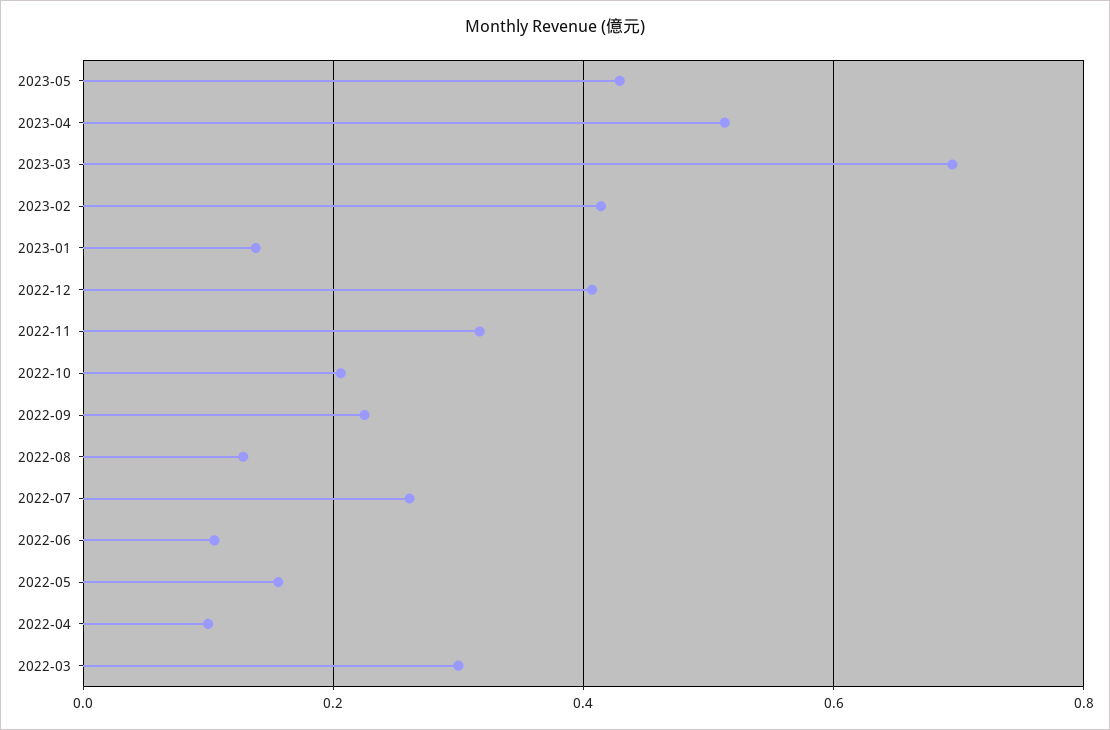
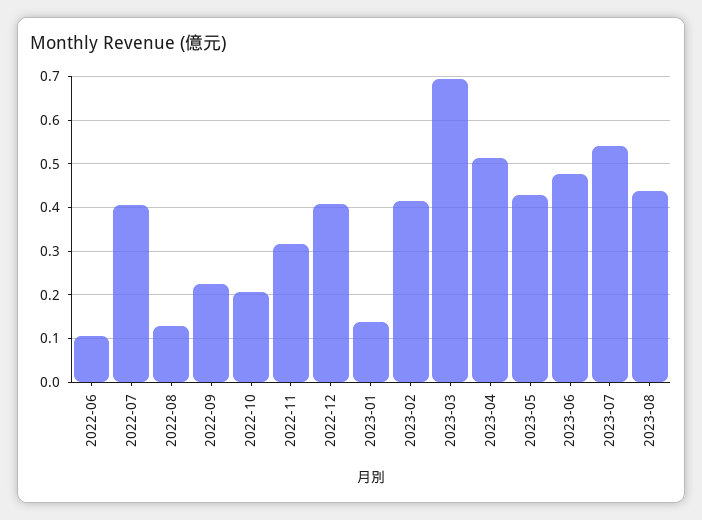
2022-07: 0.26 -> 0.4
2022-05: 0.16 -> none
2022-04: 0.1 -> none
2022-03: 0.3 -> none
2023-06: none -> 0.48
2023-07: none -> 0.54
2023-08: none -> 0.44

